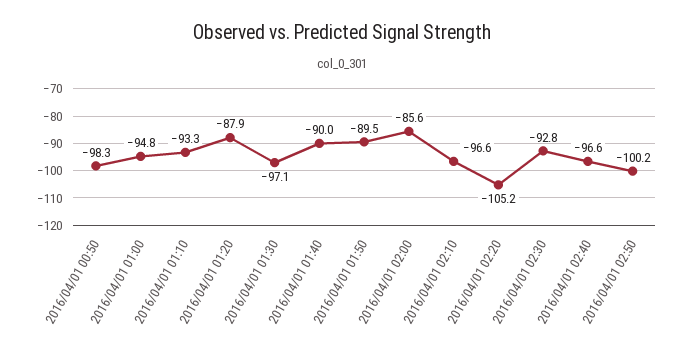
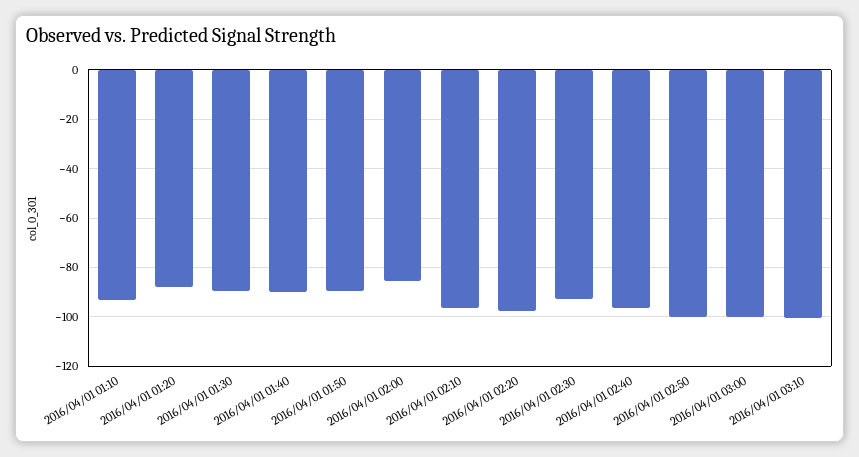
2016/04/01 00:50: -98.3 -> none
2016/04/01 01:00: -94.8 -> none
2016/04/01 01:30: -97.1 -> -90
2016/04/01 02:20: -105.2 -> -97.5
2016/04/01 03:00: none -> -100
2016/04/01 03:10: none -> -100

